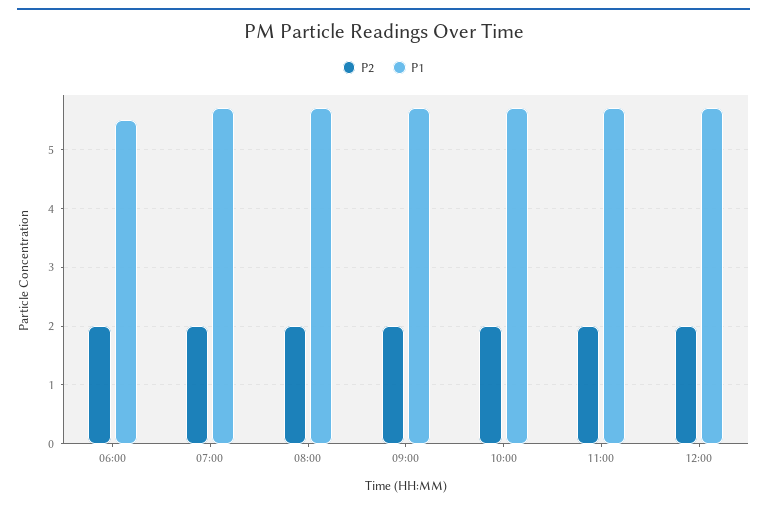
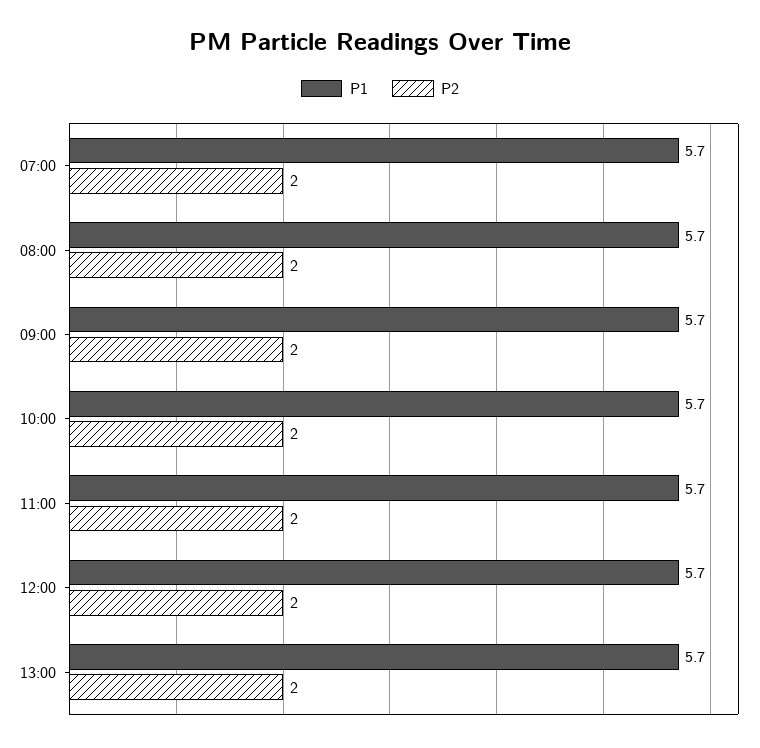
P2, 06:00: 2 -> none
P1, 06:00: 5.5 -> none
P1, 13:00: none -> 5.7
P2, 13:00: none -> 2

